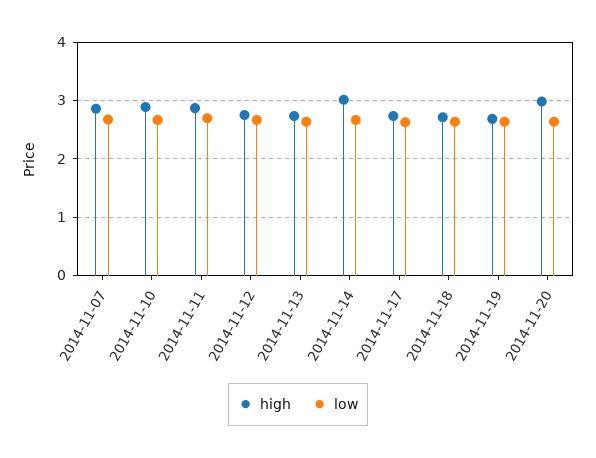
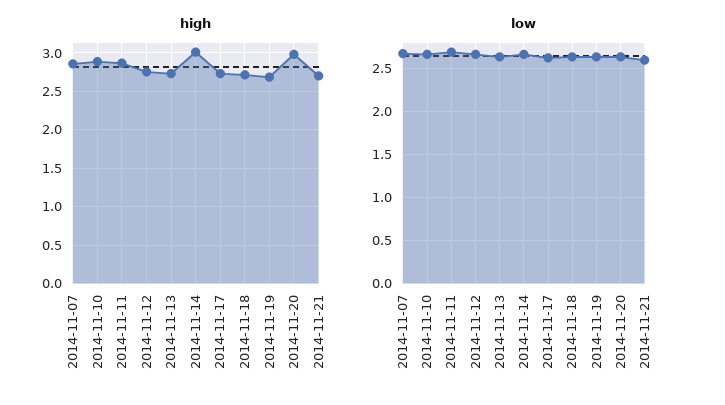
high, 2014-11-21: none -> 2.7
low, 2014-11-21: none -> 2.6

